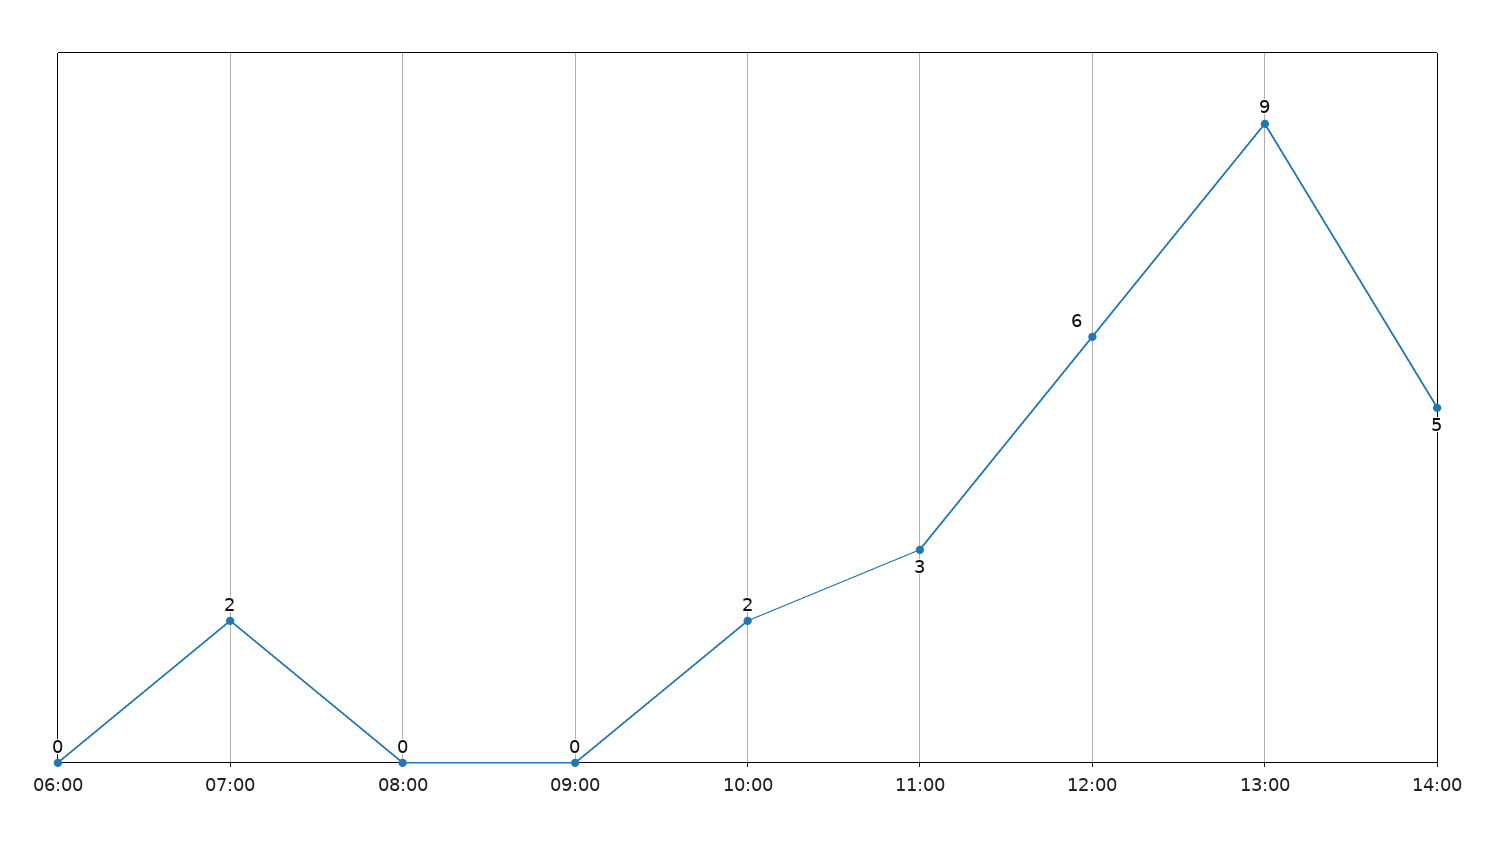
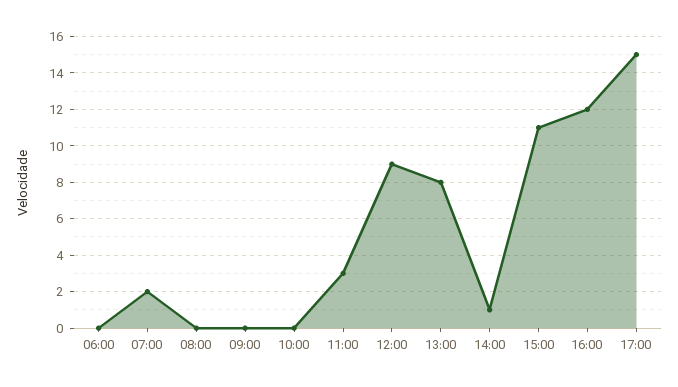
10:00: 2 -> 0
12:00: 6 -> 9
13:00: 9 -> 8
14:00: 5 -> 1
15:00: none -> 11
16:00: none -> 12
17:00: none -> 15

